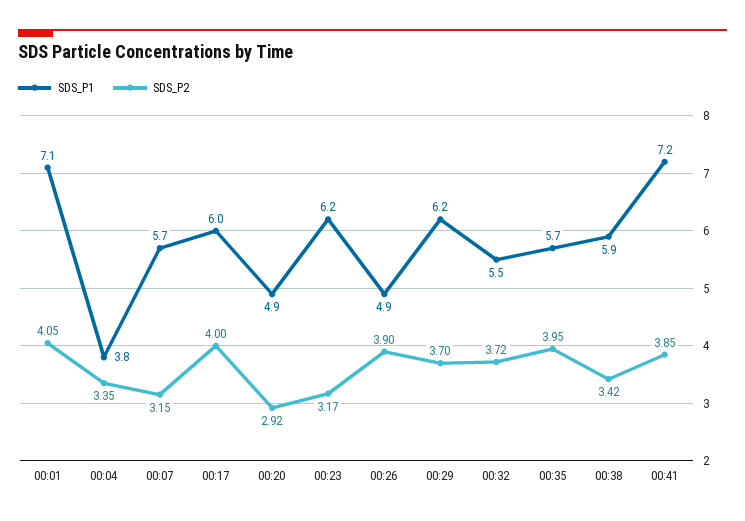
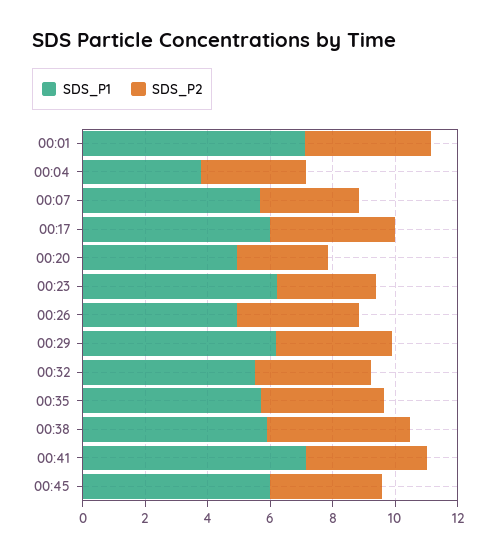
SDS_P2, 00:38: 3.42 -> 4.5
SDS_P1, 00:45: none -> 6
SDS_P2, 00:45: none -> 3.5

